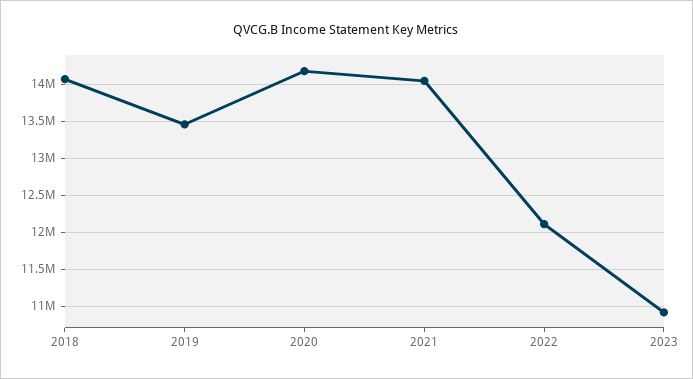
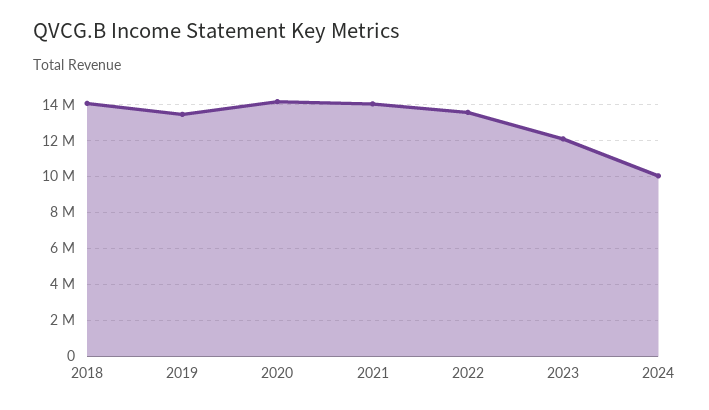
2022: 12100000 -> 13500000
2023: 10900000 -> 12000000
2024: none -> 10000000

